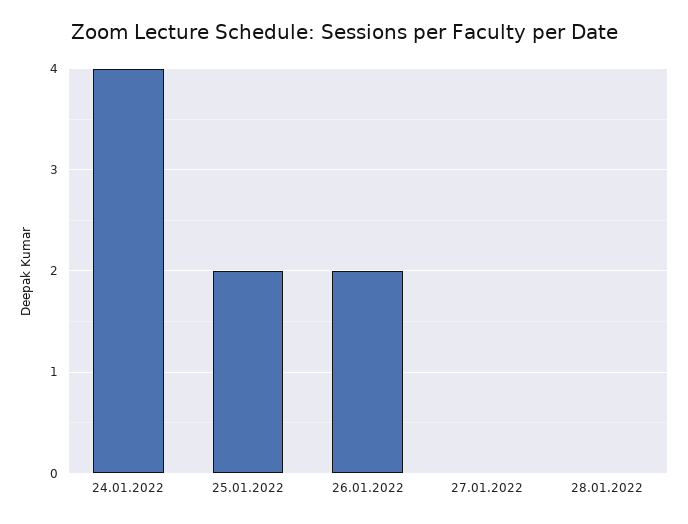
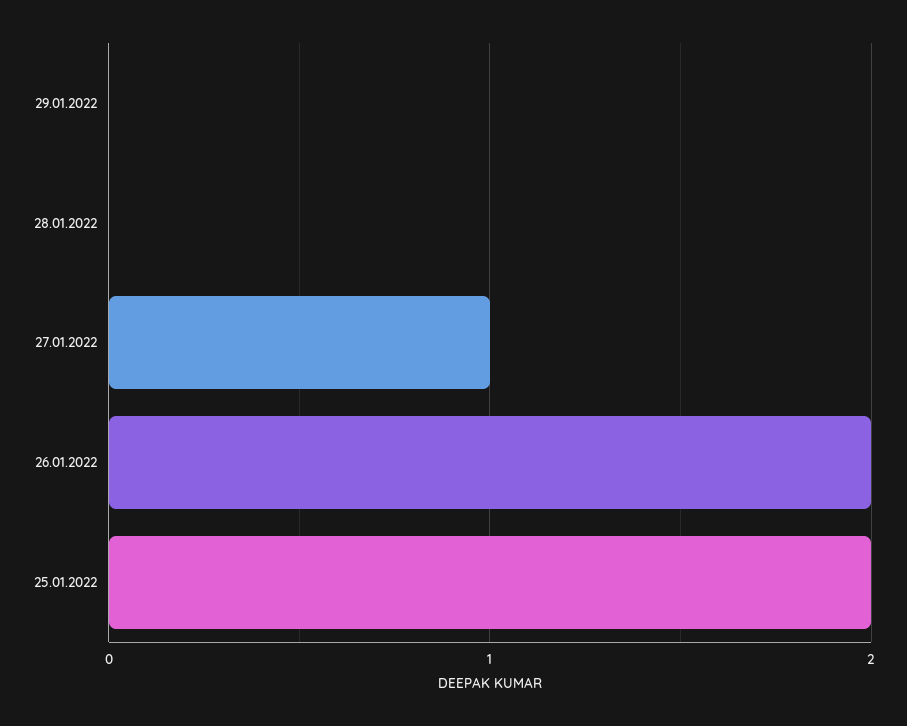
24.01.2022: 4 -> none
27.01.2022: 0 -> 1
29.01.2022: none -> 0

